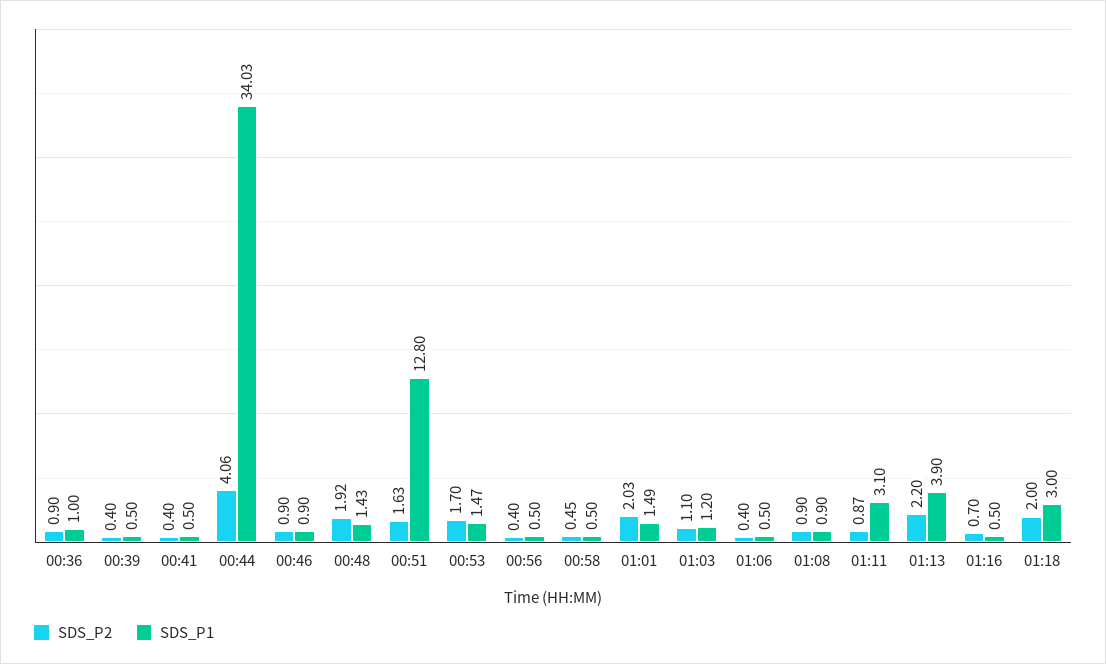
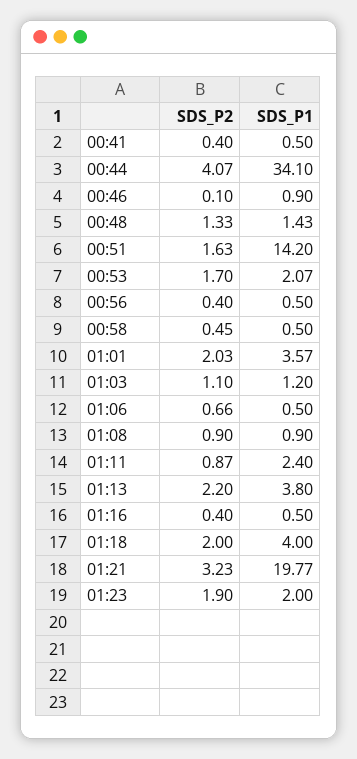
SDS_P2, 00:36: 0.9 -> none
SDS_P1, 00:36: 1 -> none
SDS_P2, 00:39: 0.4 -> none
SDS_P1, 00:39: 0.5 -> none
SDS_P2, 00:44: 4.06 -> 4.07
SDS_P1, 00:44: 34.03 -> 34.1
SDS_P2, 00:46: 0.9 -> 0.1
SDS_P2, 00:48: 1.92 -> 1.33
SDS_P1, 00:51: 12.8 -> 14.2
SDS_P1, 00:53: 1.47 -> 2.07
SDS_P1, 01:01: 1.49 -> 3.57
SDS_P2, 01:06: 0.4 -> 0.66
SDS_P1, 01:11: 3.1 -> 2.4
SDS_P1, 01:13: 3.9 -> 3.8
SDS_P2, 01:16: 0.7 -> 0.4
SDS_P1, 01:18: 3 -> 4
SDS_P2, 01:21: none -> 3.23
SDS_P1, 01:21: none -> 19.77
SDS_P2, 01:23: none -> 1.9
SDS_P1, 01:23: none -> 2

